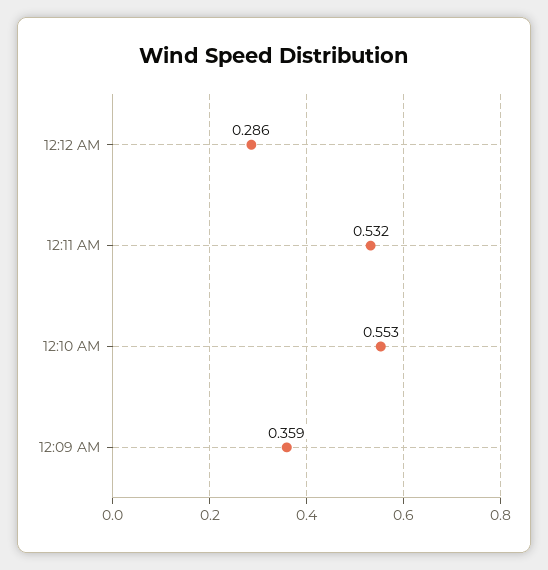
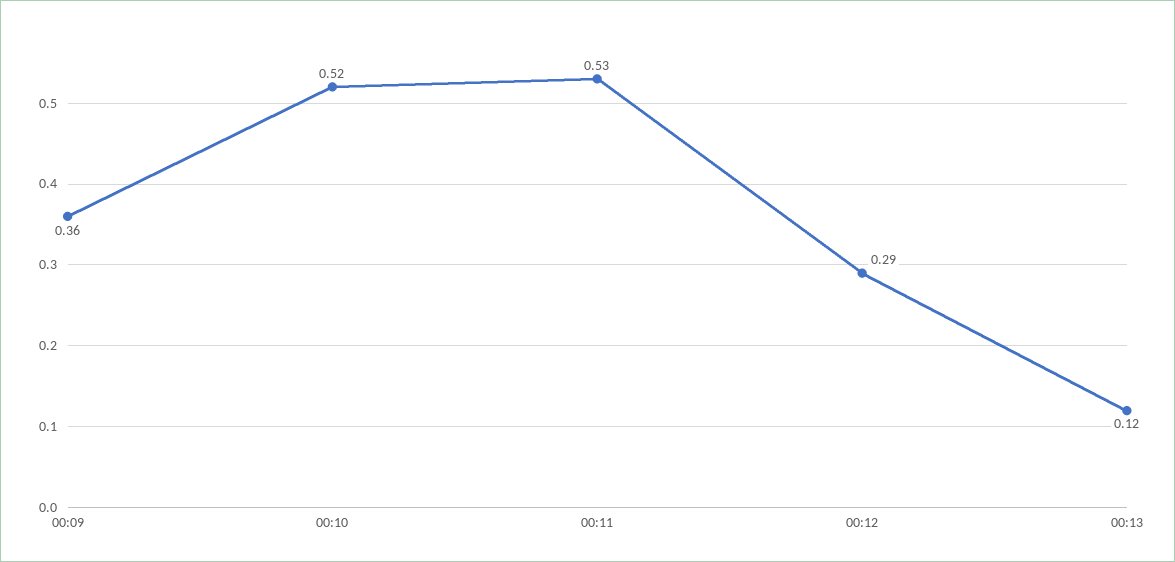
12:10 AM: 0.553 -> 0.52
00:13: none -> 0.12

